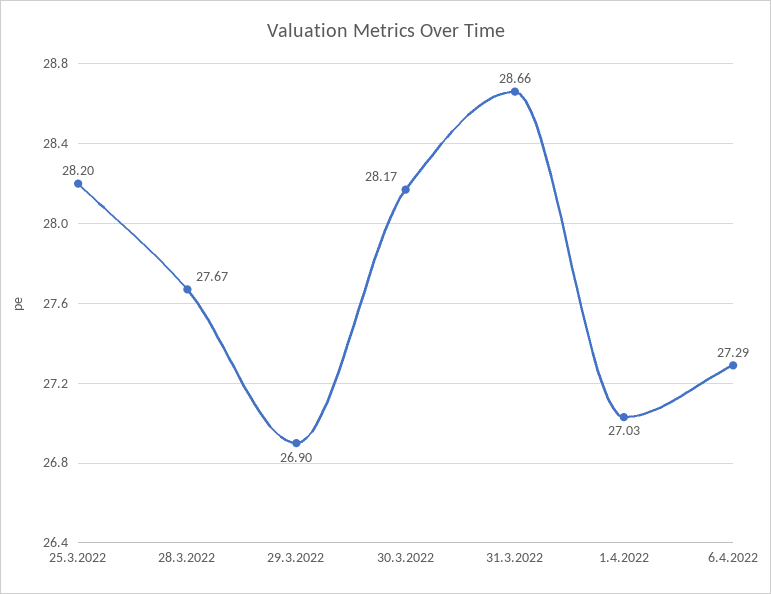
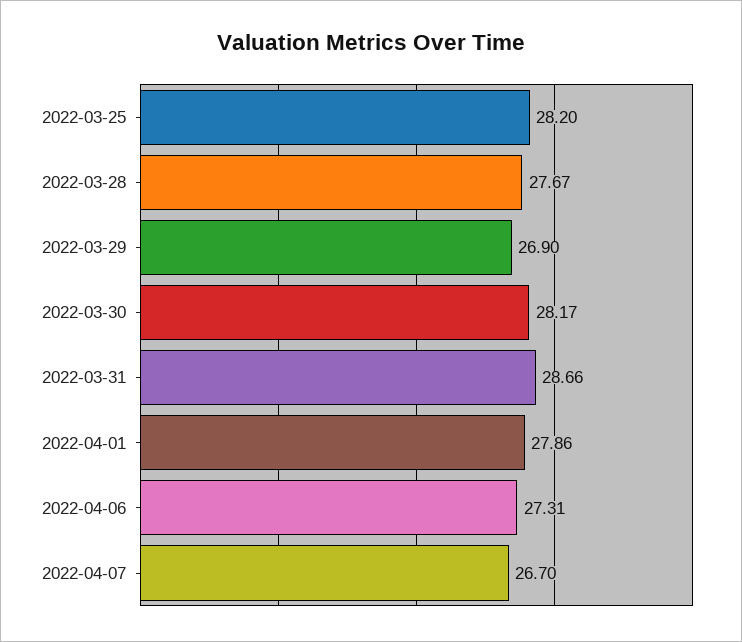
1.4.2022: 27.03 -> 27.86
6.4.2022: 27.29 -> 27.31
2022-04-07: none -> 26.7

